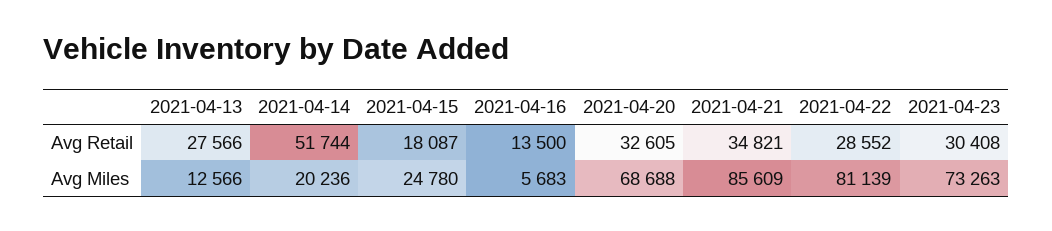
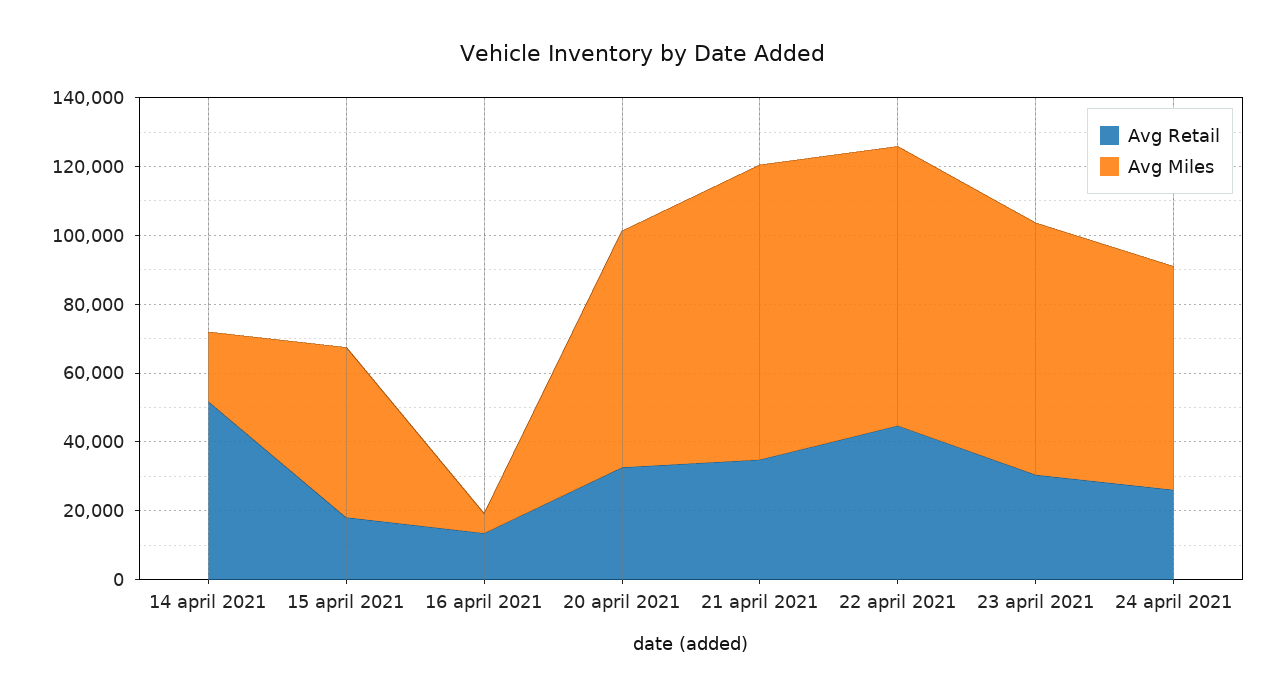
Avg Retail, 2021-04-13: 27566 -> none
Avg Retail, 2021-04-22: 28552 -> 45000
Avg Miles, 2021-04-13: 12566 -> none
Avg Miles, 2021-04-15: 24780 -> 50000
Avg Retail, 24 april 2021: none -> 25000
Avg Miles, 24 april 2021: none -> 65000

